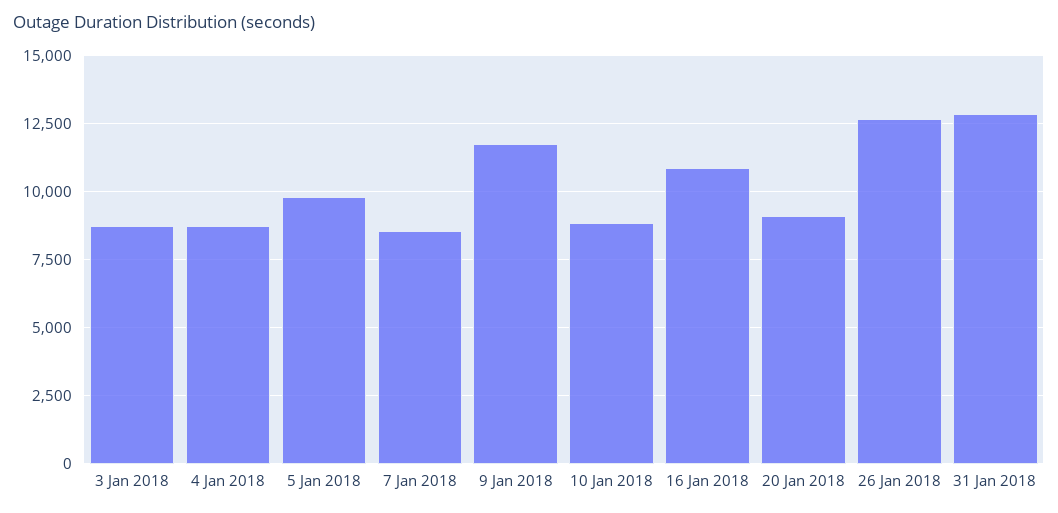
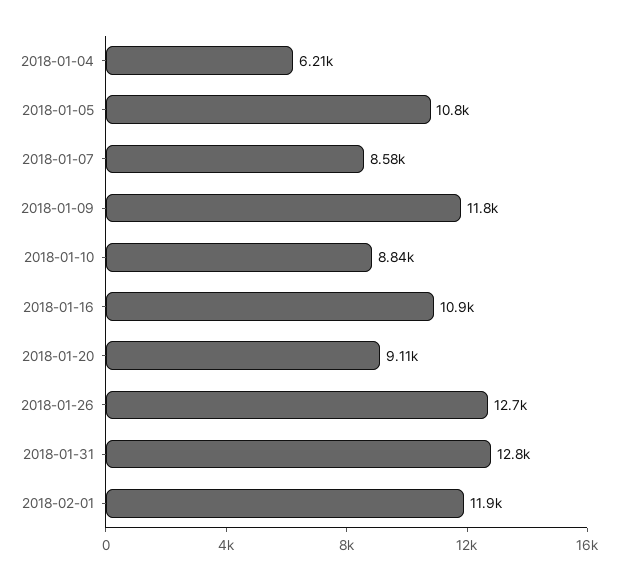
3 Jan 2018: 8750 -> none
4 Jan 2018: 8750 -> 6210
5 Jan 2018: 9750 -> 10800
2018-02-01: none -> 11900

